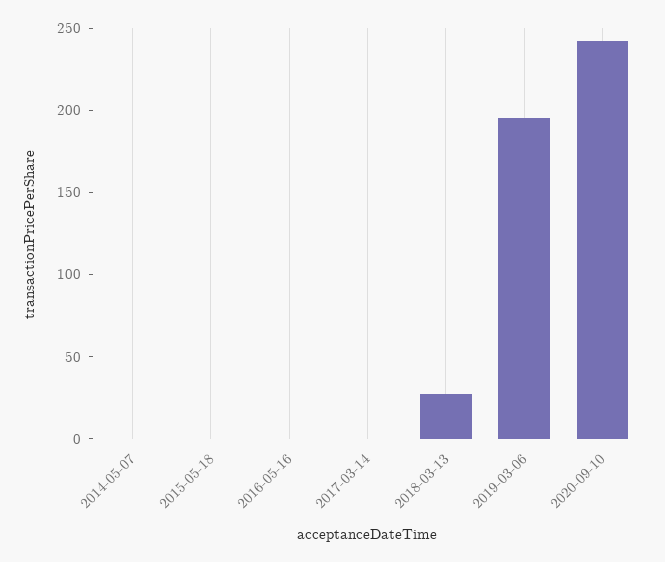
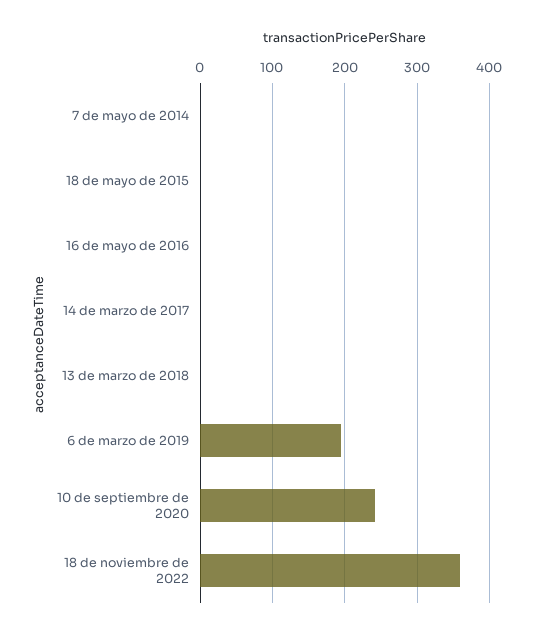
2018-03-13: 30 -> 0
18 de noviembre de 2022: none -> 360

